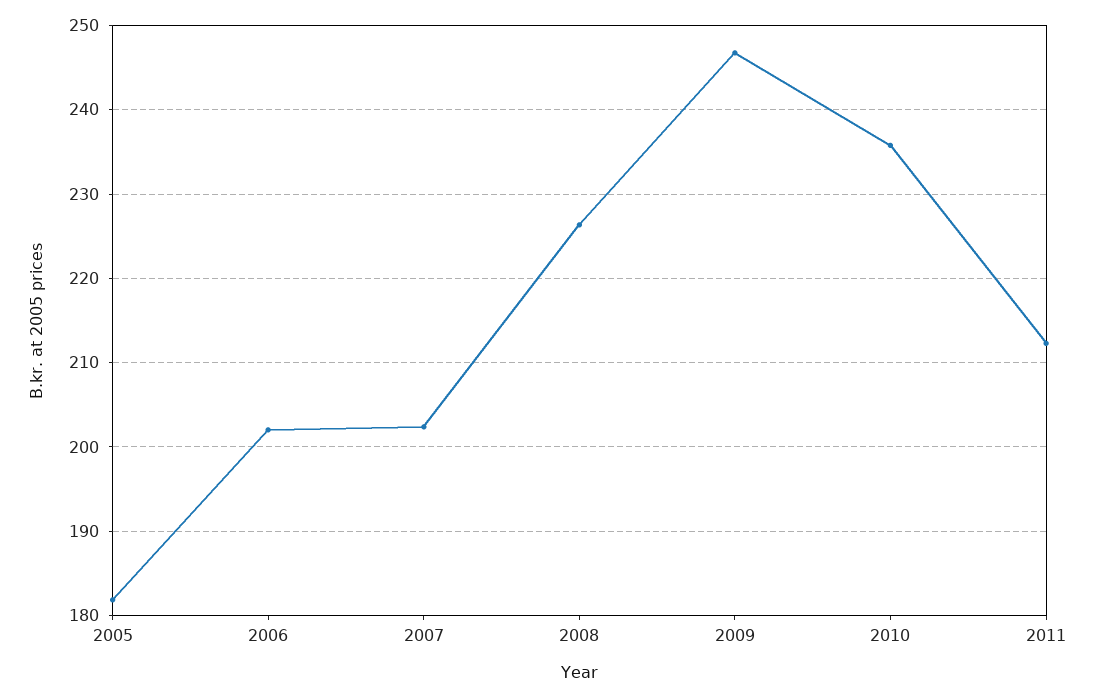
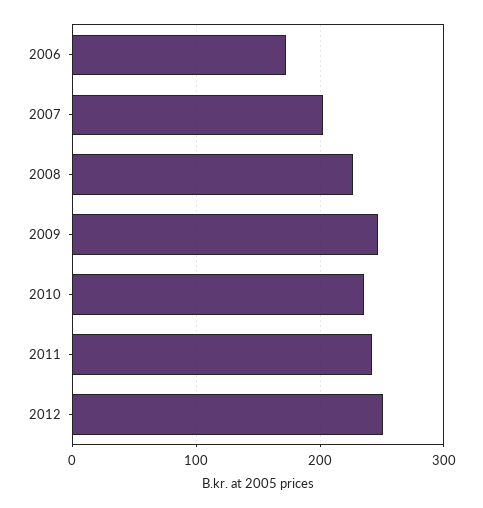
2005: 182 -> none
2006: 202 -> 170
2011: 212 -> 240
2012: none -> 250

